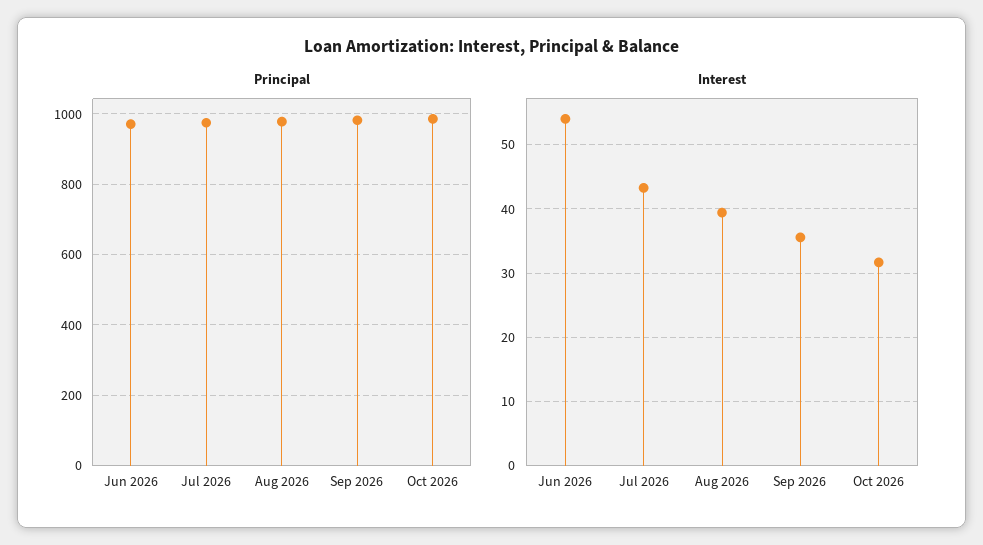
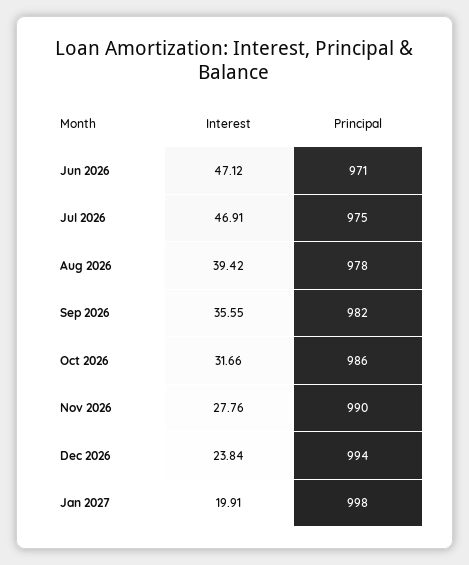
Interest, Jun 2026: 54 -> 47.12
Interest, Jul 2026: 43 -> 46.91
Interest, Nov 2026: none -> 27.76
Principal, Nov 2026: none -> 990
Interest, Dec 2026: none -> 23.84
Principal, Dec 2026: none -> 994
Interest, Jan 2027: none -> 19.91
Principal, Jan 2027: none -> 998

